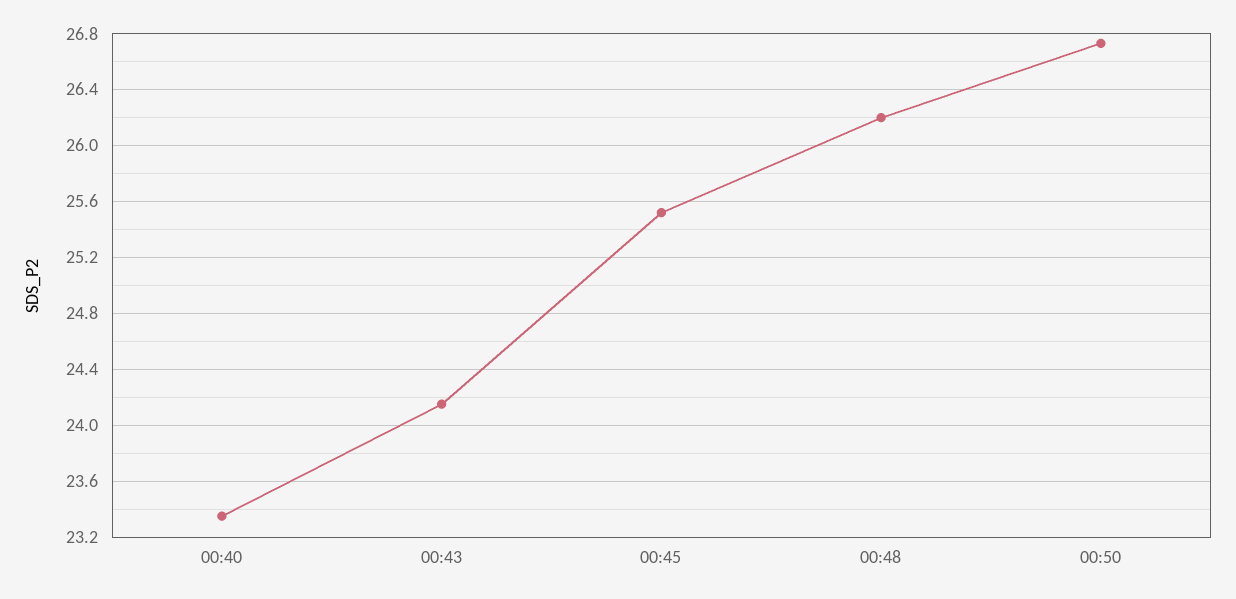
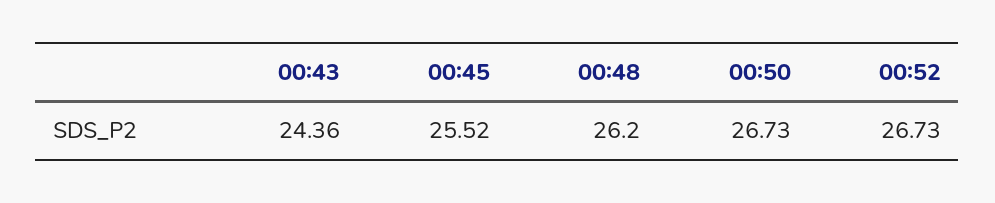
00:40: 23.35 -> none
00:43: 24.15 -> 24.36
00:52: none -> 26.73

